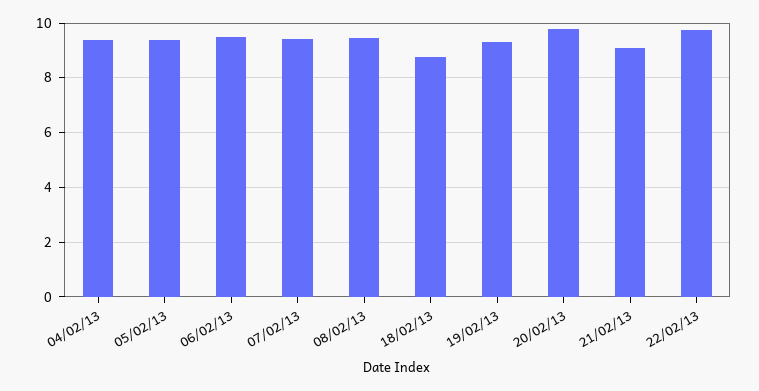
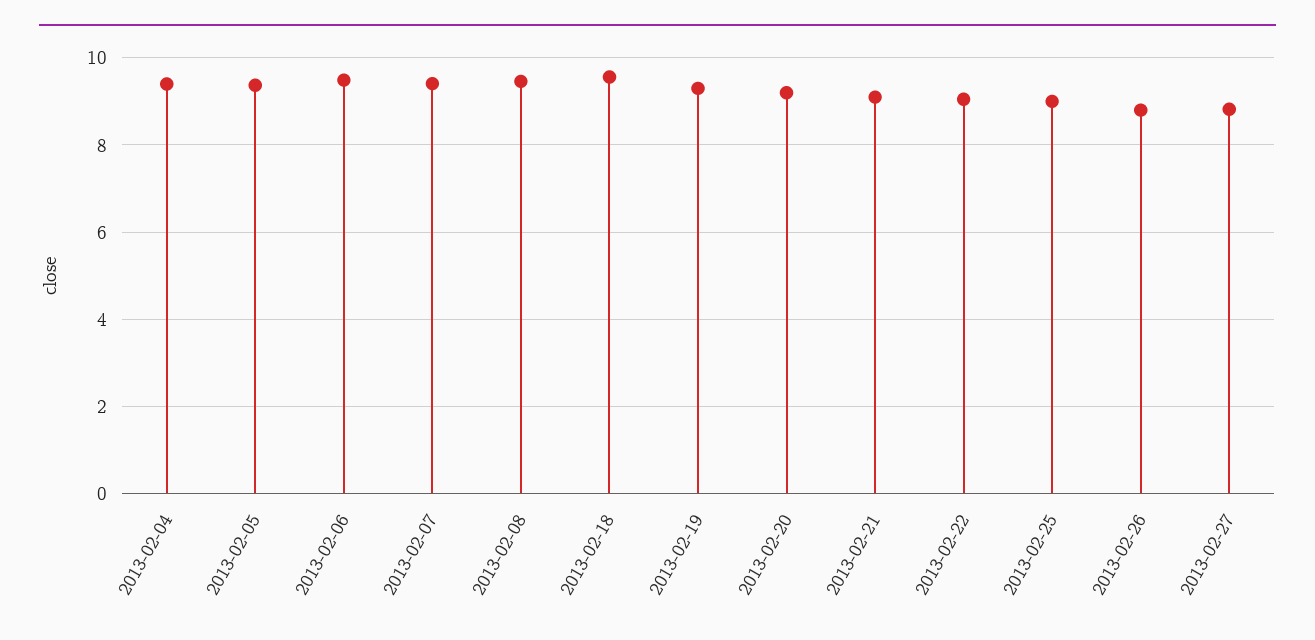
18/02/13: 8.75 -> 9.6
20/02/13: 9.75 -> 9.2
22/02/13: 9.75 -> 9
2013-02-25: none -> 9
2013-02-26: none -> 8.8
2013-02-27: none -> 8.8

